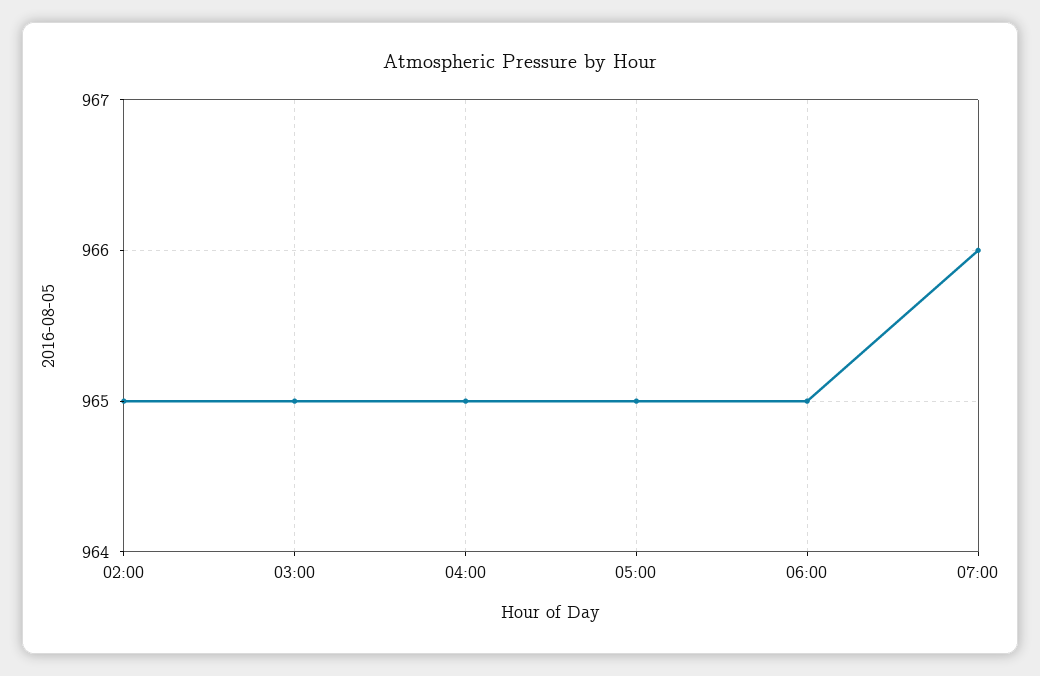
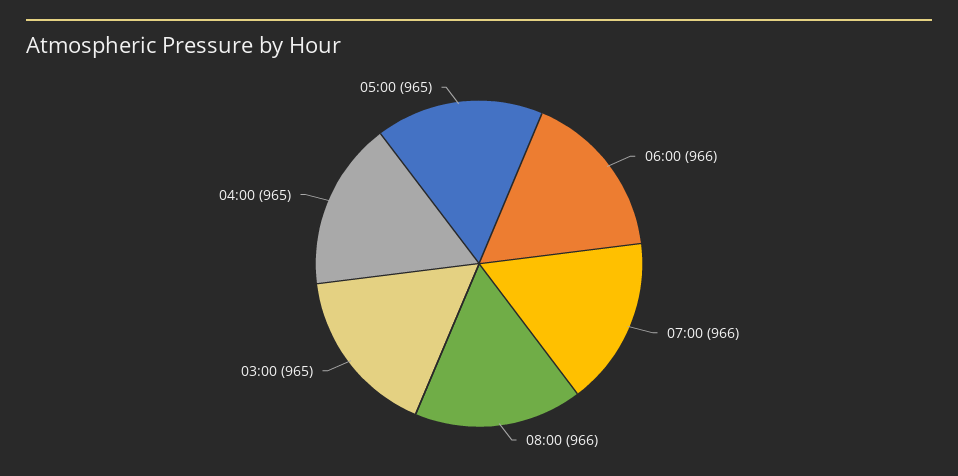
02:00: 965 -> none
06:00: 965 -> 966
08:00: none -> 966

